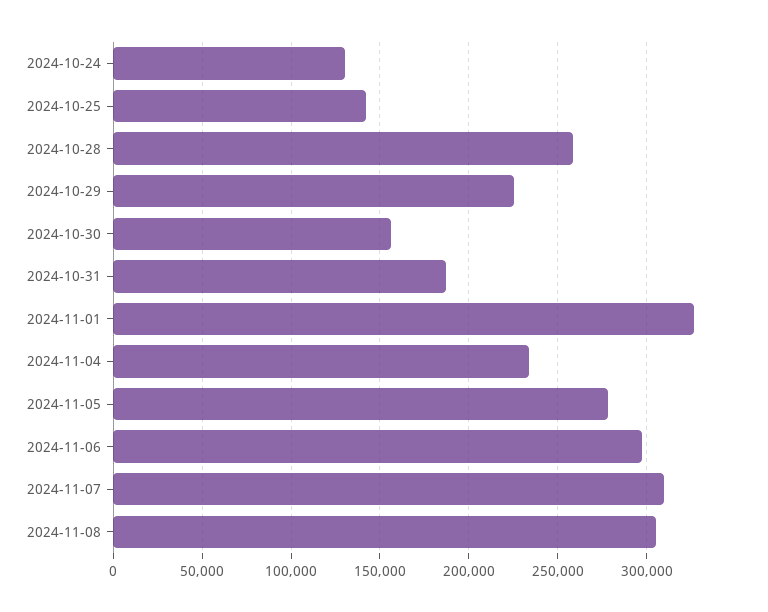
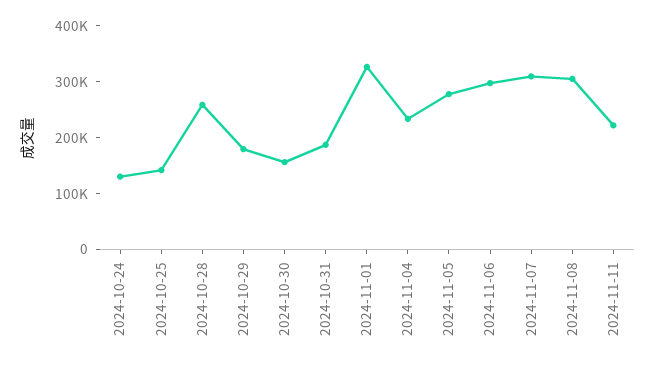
2024-10-29: 225000 -> 180000
2024-11-11: none -> 220000

